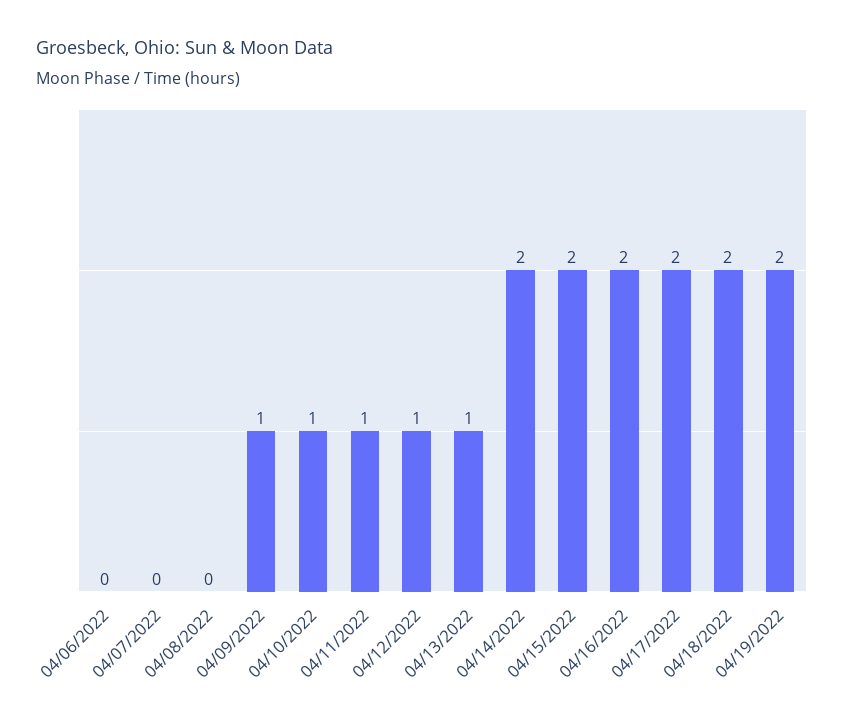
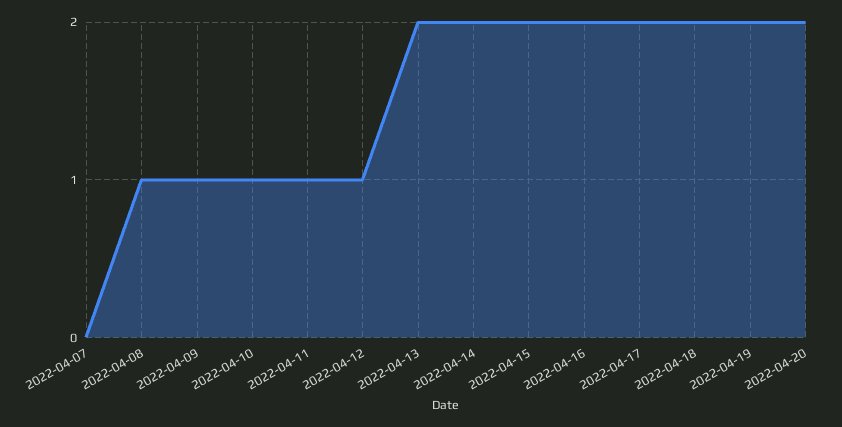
04/06/2022: 0 -> none
04/08/2022: 0 -> 1
04/13/2022: 1 -> 2
2022-04-20: none -> 2

